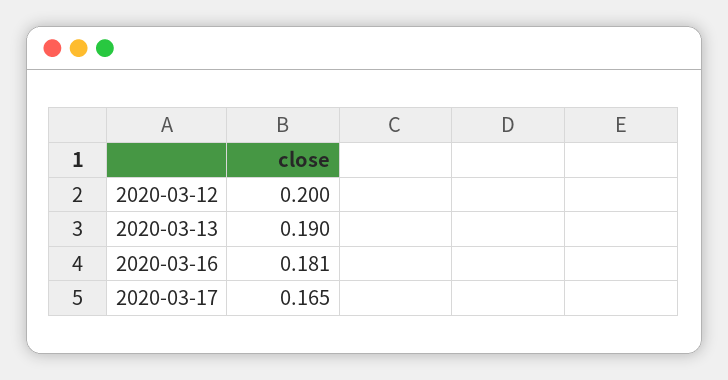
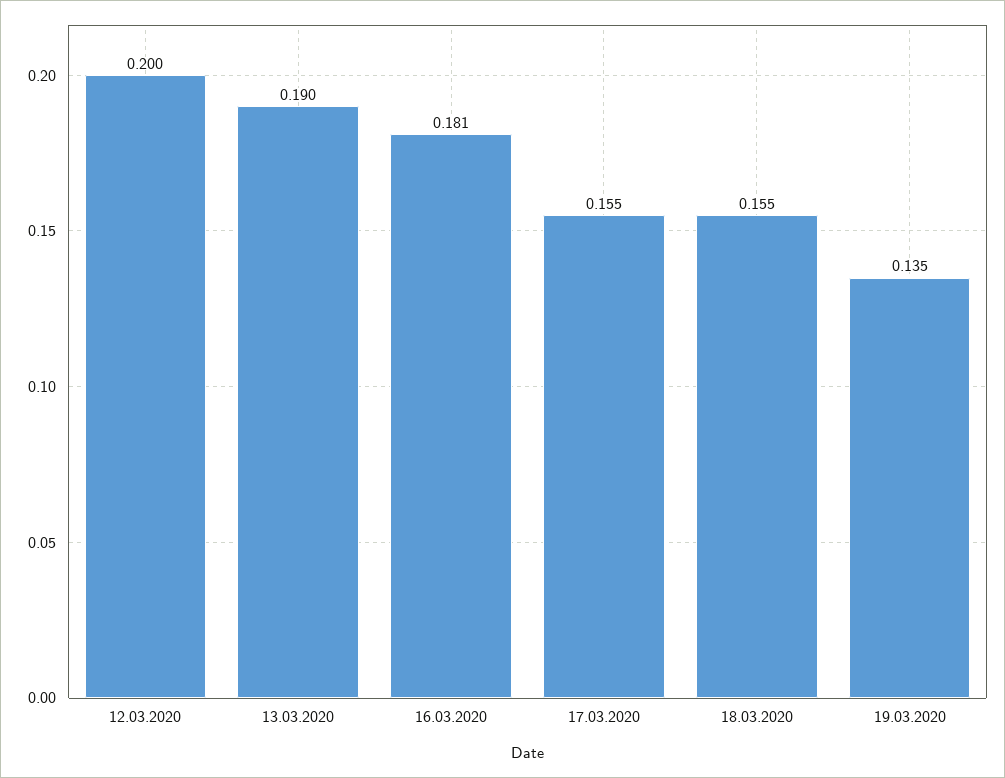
2020-03-17: 0.165 -> 0.155
18.03.2020: none -> 0.155
19.03.2020: none -> 0.135

